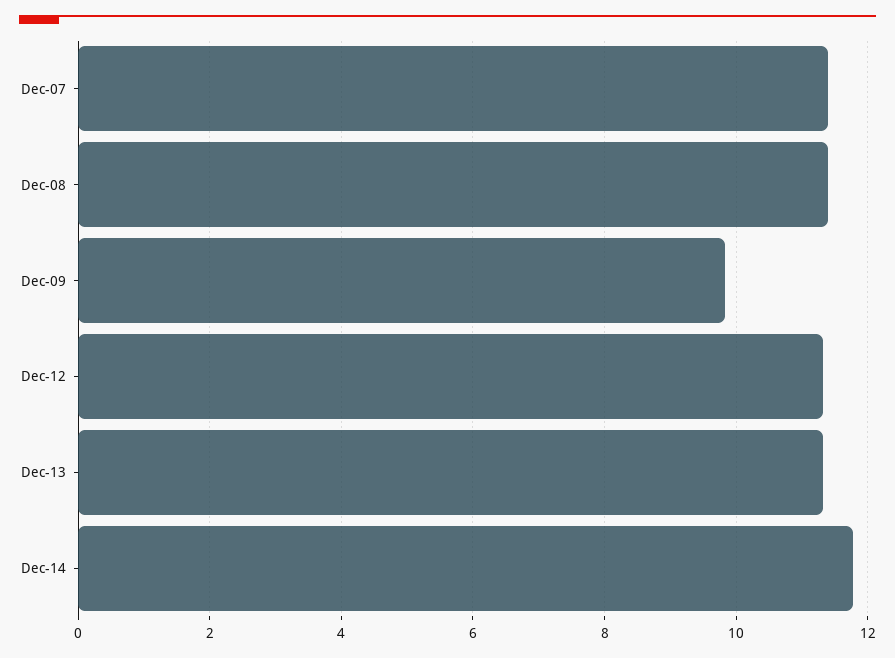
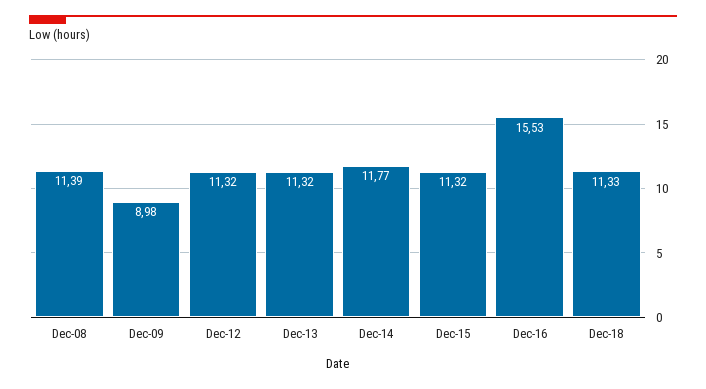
Dec-07: 11.4 -> none
Dec-09: 9.8 -> 8.98
Dec-15: none -> 11.32
Dec-16: none -> 15.53
Dec-18: none -> 11.33

